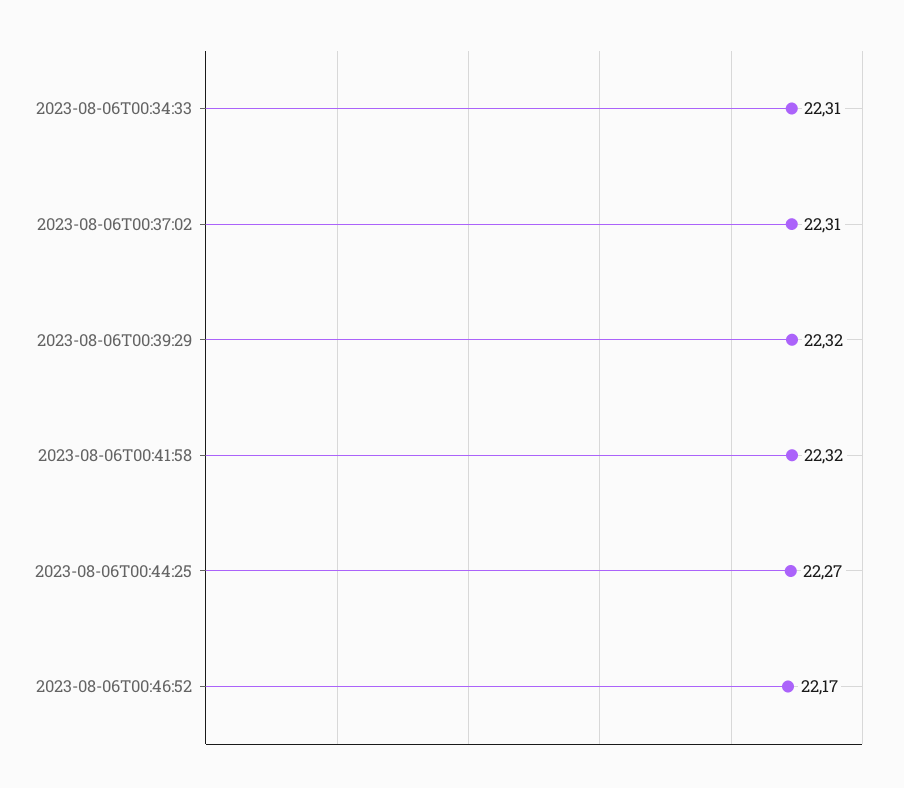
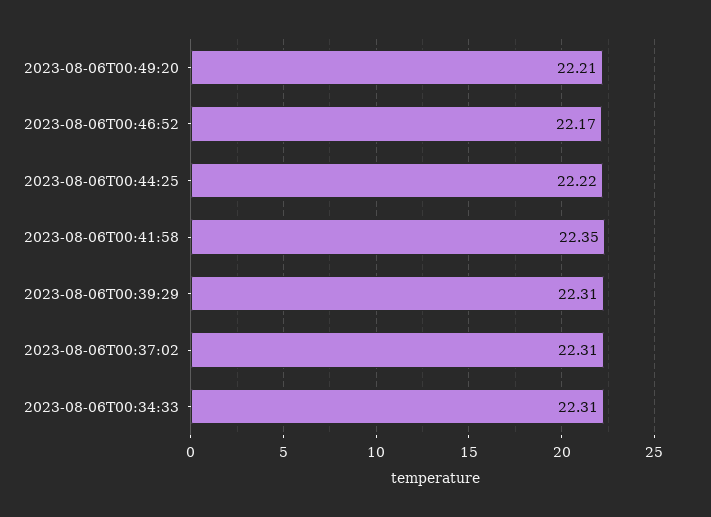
2023-08-06T00:39:29: 22.32 -> 22.31
2023-08-06T00:41:58: 22.32 -> 22.35
2023-08-06T00:44:25: 22.27 -> 22.22
2023-08-06T00:49:20: none -> 22.21

